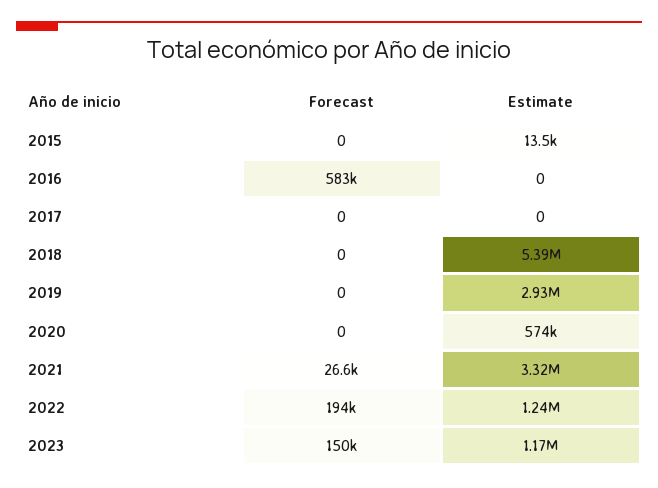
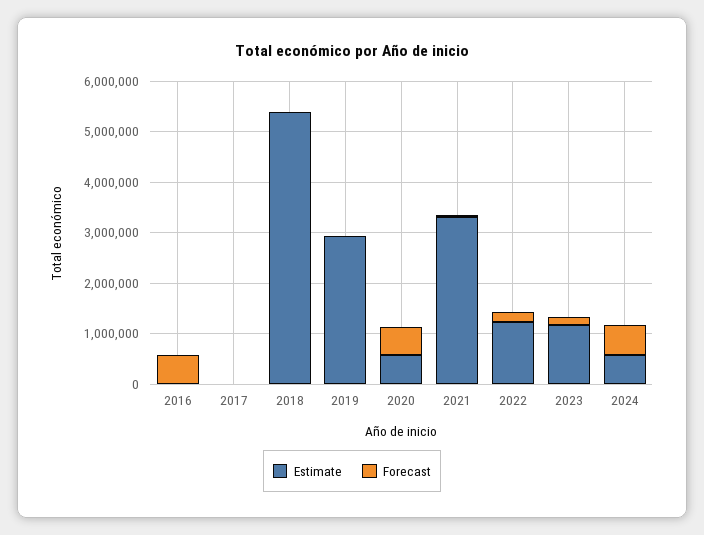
Forecast, 2015: 0 -> none
Estimate, 2015: 13500 -> none
Forecast, 2020: 0 -> 600000
Estimate, 2024: none -> 600000
Forecast, 2024: none -> 600000

